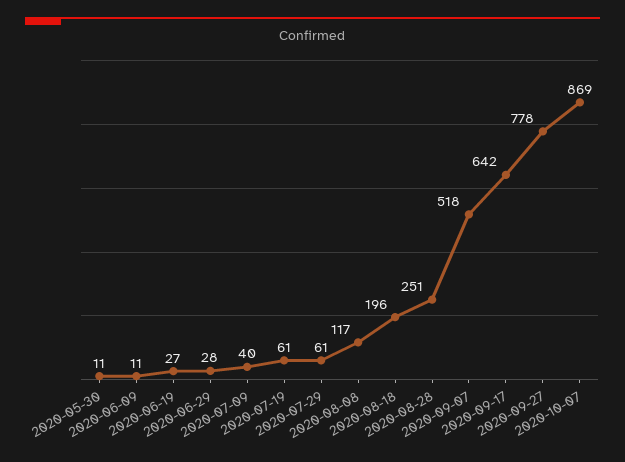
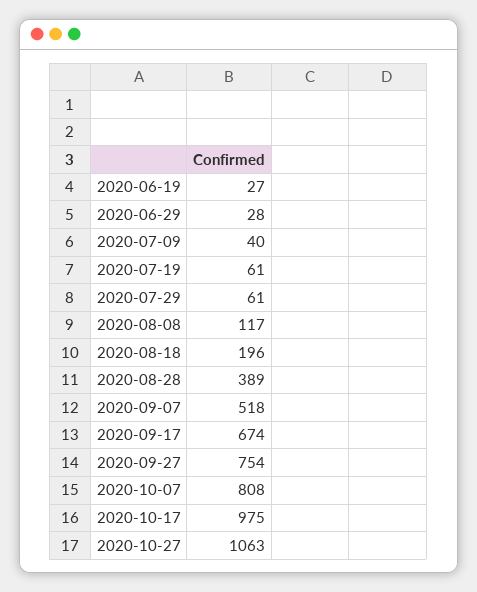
2020-05-30: 11 -> none
2020-06-09: 11 -> none
2020-08-28: 251 -> 389
2020-09-17: 642 -> 674
2020-09-27: 778 -> 754
2020-10-07: 869 -> 808
2020-10-17: none -> 975
2020-10-27: none -> 1063

